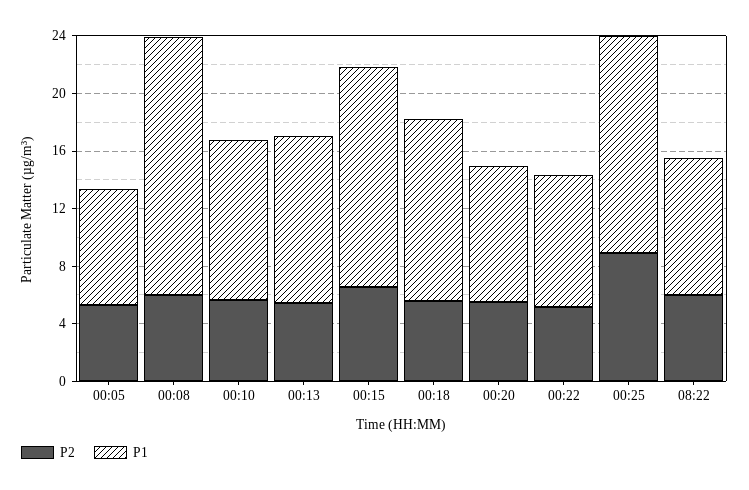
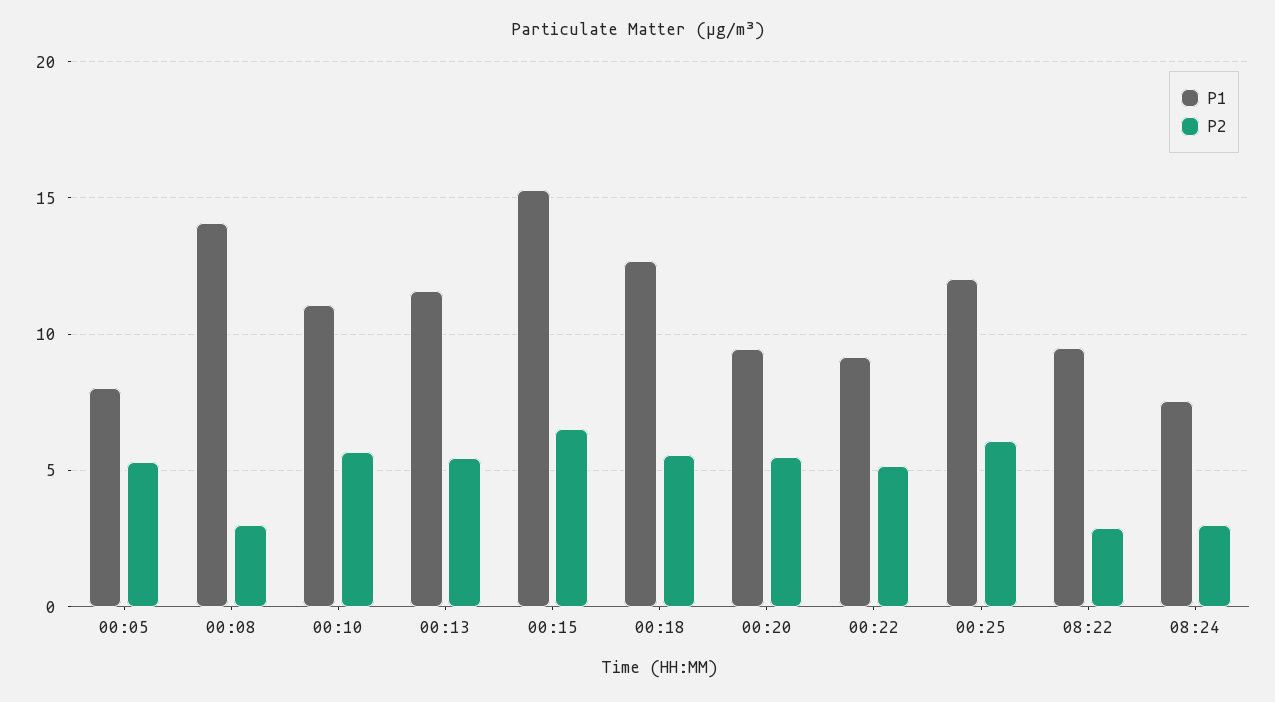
P2, 00:08: 6 -> 3
P1, 00:08: 18 -> 14
P2, 00:25: 9 -> 6
P1, 00:25: 15 -> 12
P2, 08:22: 6 -> 3
P1, 08:24: none -> 7.5
P2, 08:24: none -> 3

